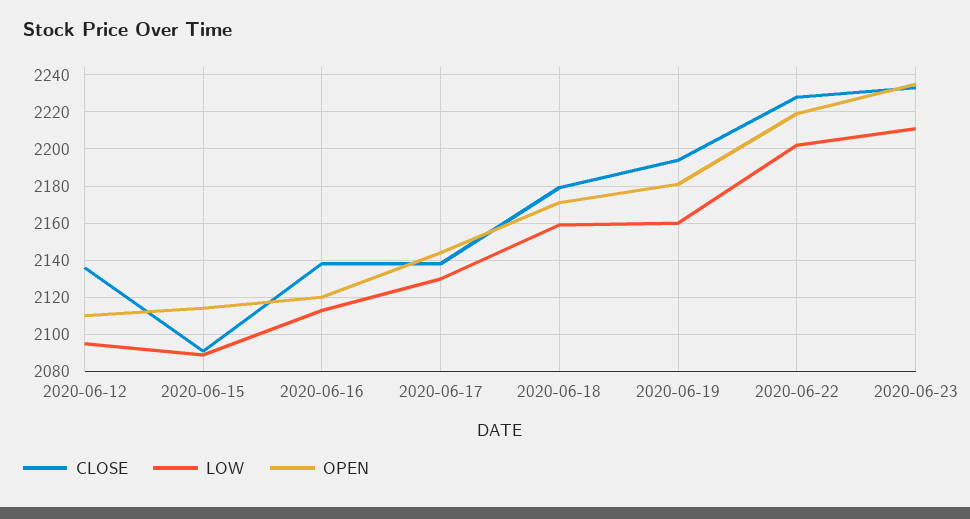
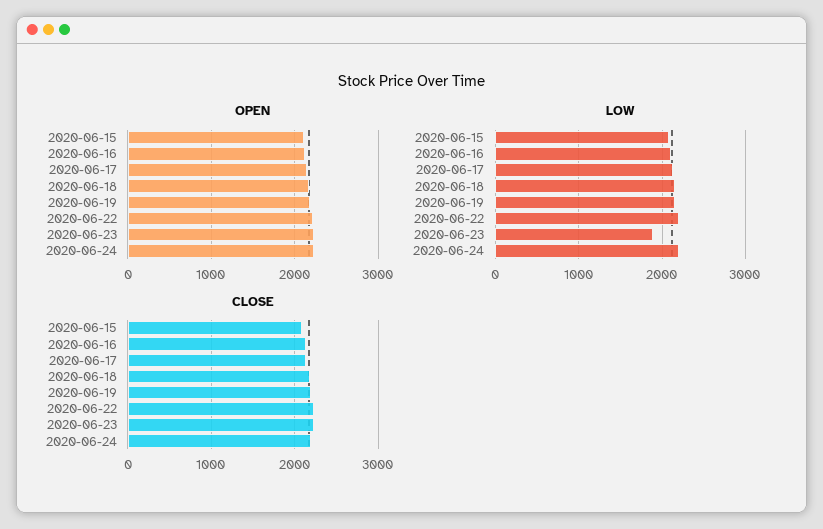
CLOSE, 2020-06-12: 2135 -> none
LOW, 2020-06-12: 2095 -> none
OPEN, 2020-06-12: 2110 -> none
LOW, 2020-06-23: 2210 -> 1900
OPEN, 2020-06-24: none -> 2200
LOW, 2020-06-24: none -> 2200
CLOSE, 2020-06-24: none -> 2200

